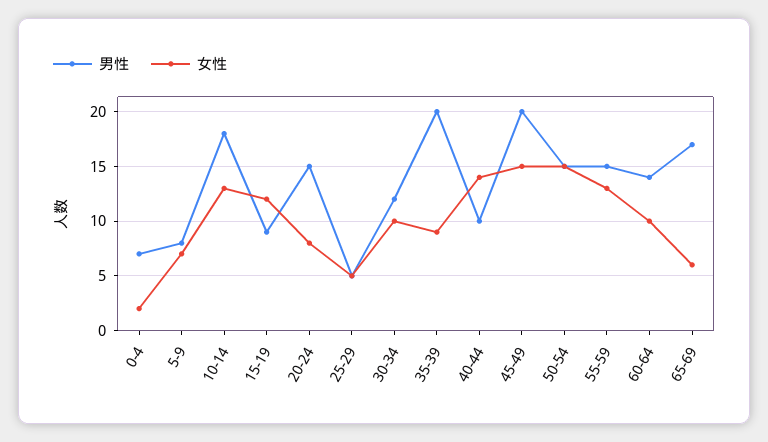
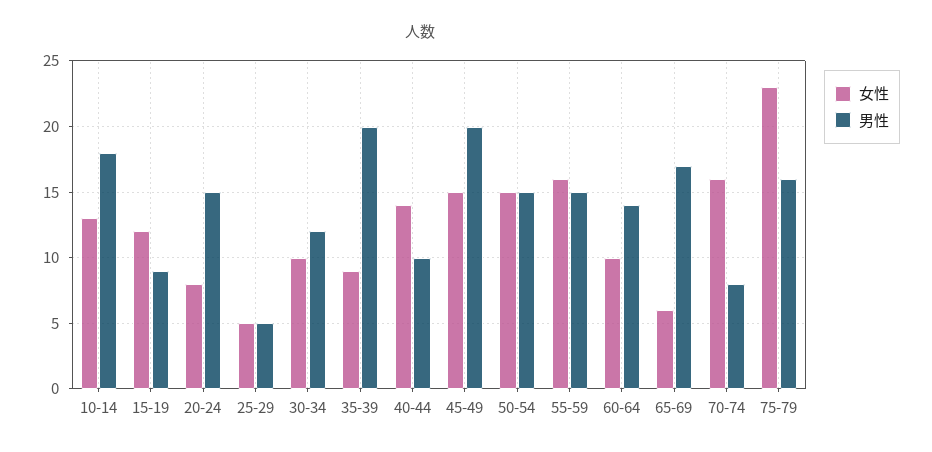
男性, 0-4: 7 -> none
女性, 0-4: 2 -> none
男性, 5-9: 8 -> none
女性, 5-9: 7 -> none
女性, 55-59: 13 -> 16
女性, 70-74: none -> 16
男性, 70-74: none -> 8
女性, 75-79: none -> 23
男性, 75-79: none -> 16

